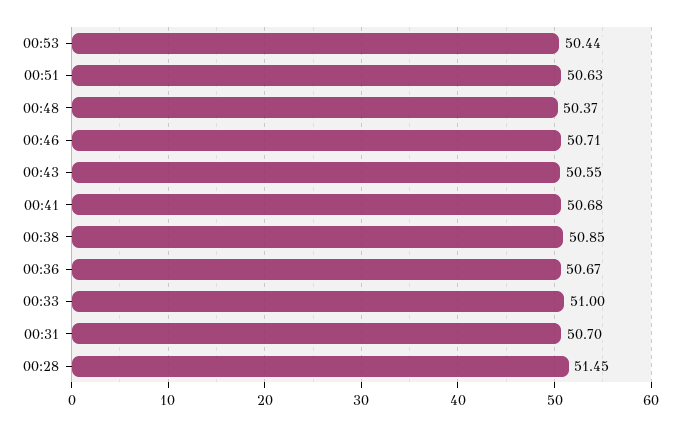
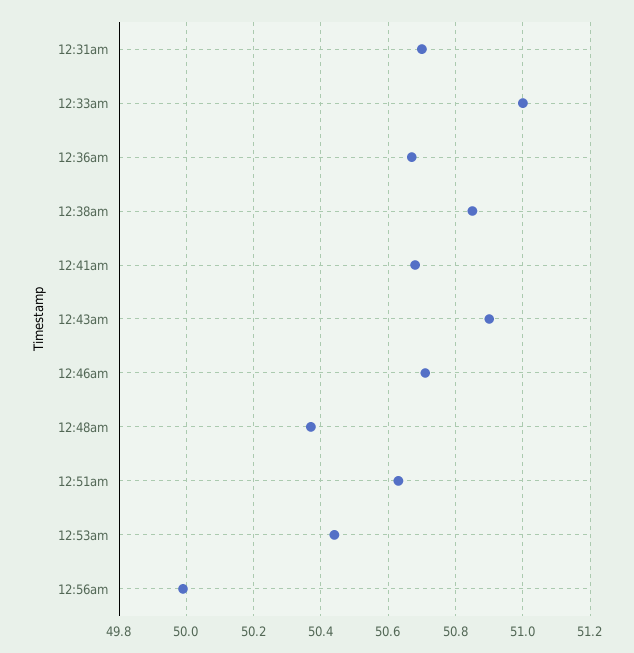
00:43: 50.55 -> 50.9
00:28: 51.45 -> none
12:56am: none -> 50

